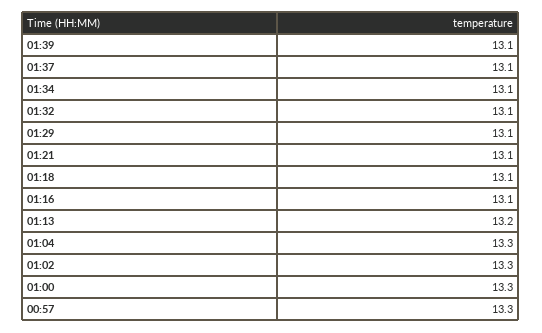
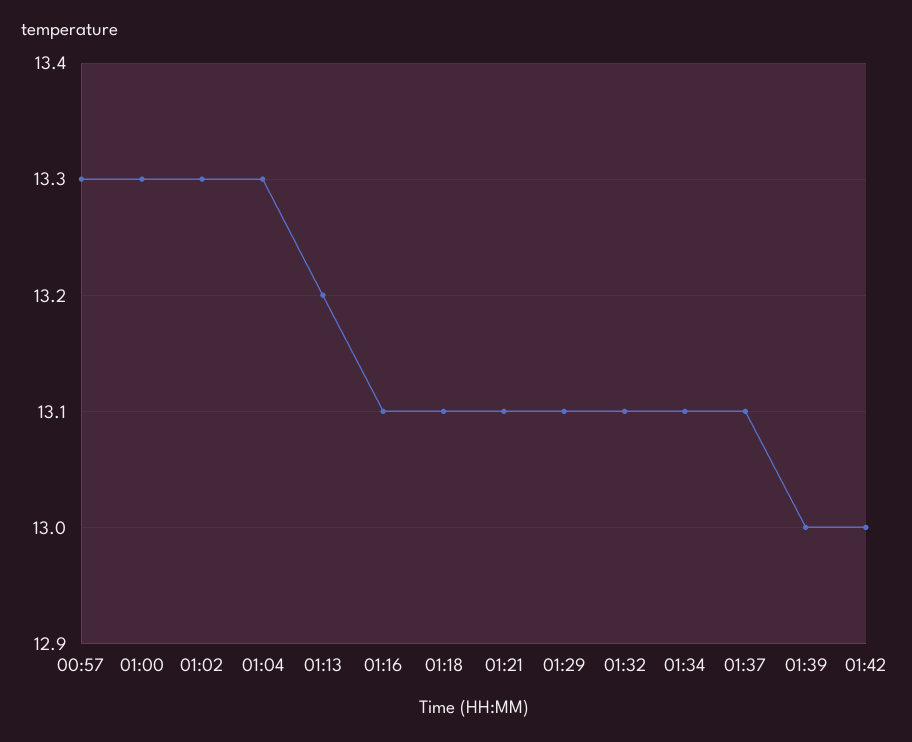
01:39: 13.1 -> 13
01:42: none -> 13

